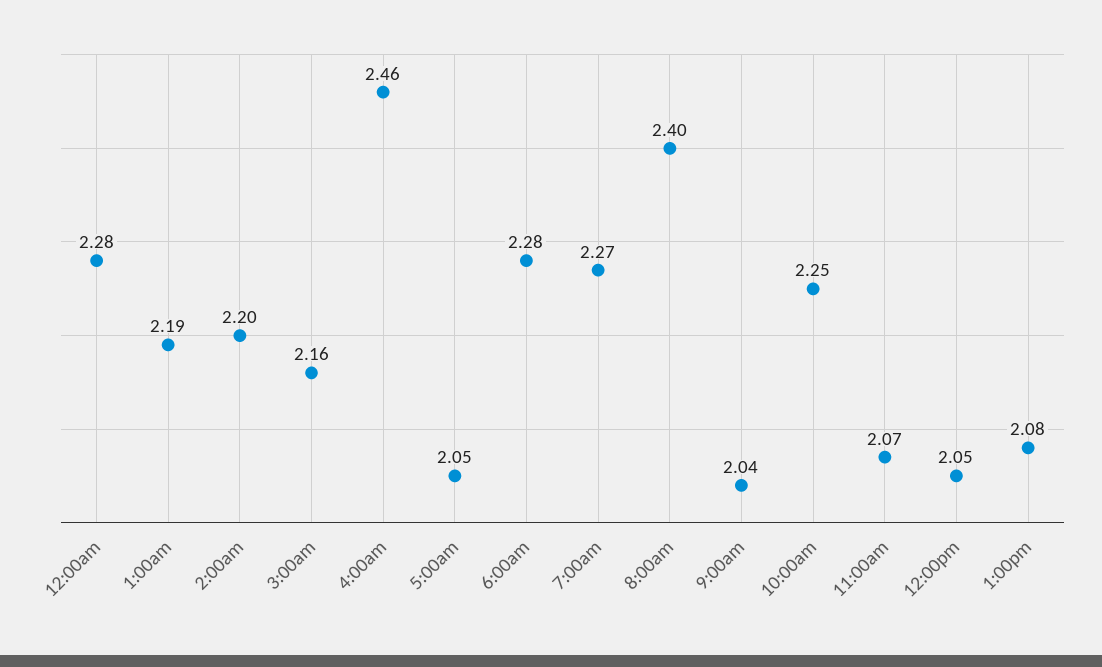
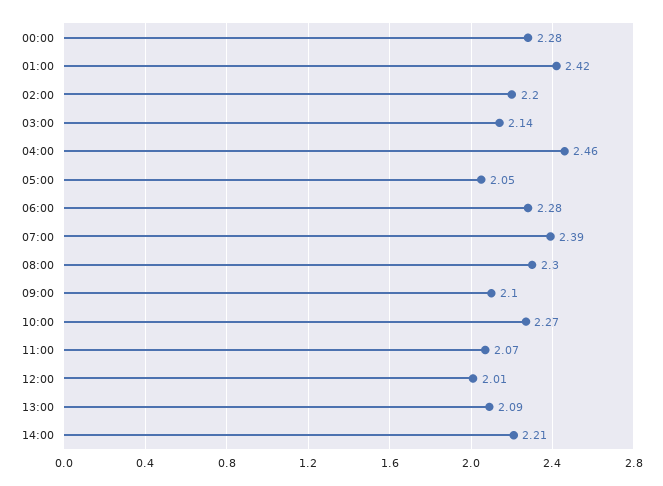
1:00am: 2.19 -> 2.42
3:00am: 2.16 -> 2.14
7:00am: 2.27 -> 2.39
8:00am: 2.4 -> 2.3
9:00am: 2.04 -> 2.1
10:00am: 2.25 -> 2.27
12:00pm: 2.05 -> 2.01
1:00pm: 2.08 -> 2.09
14:00: none -> 2.21

